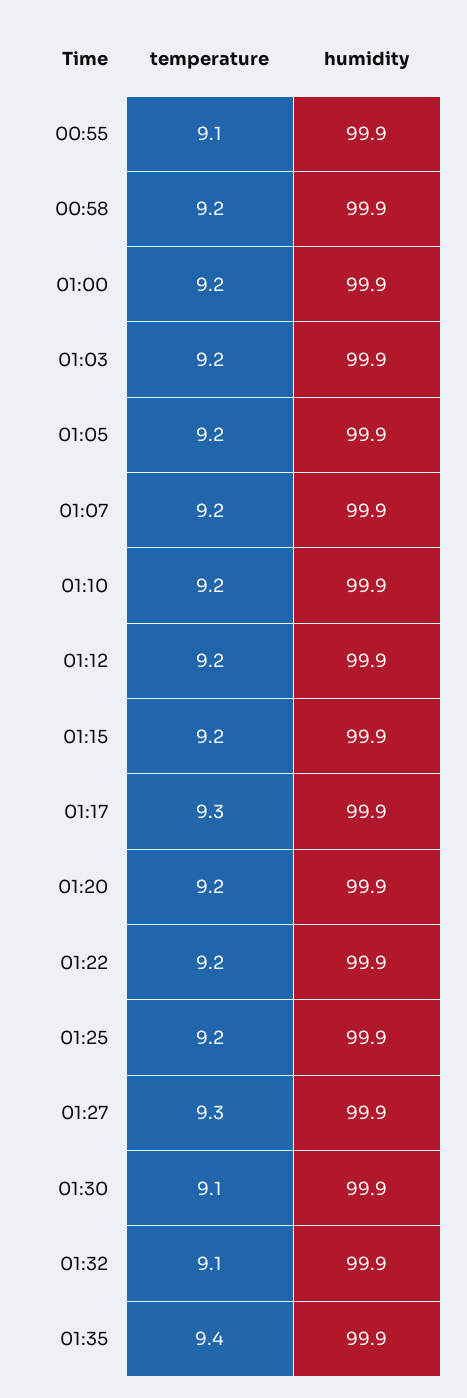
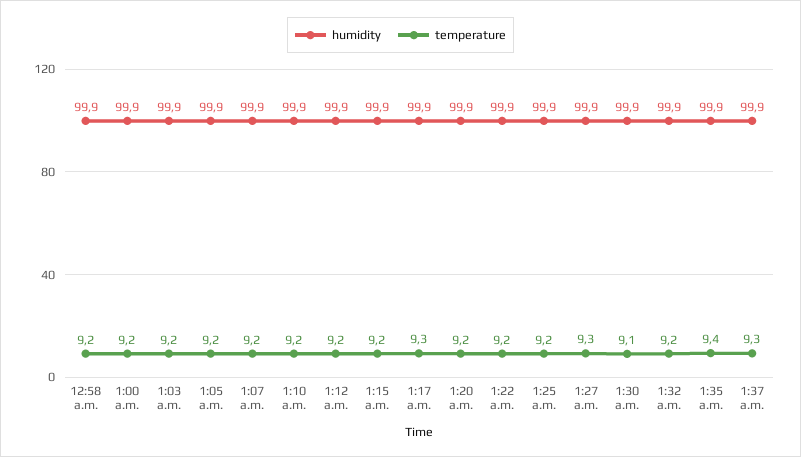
temperature, 00:55: 9.1 -> none
humidity, 00:55: 99.9 -> none
temperature, 01:32: 9.1 -> 9.2
humidity, 1:37 a.m.: none -> 99.9
temperature, 1:37 a.m.: none -> 9.3

